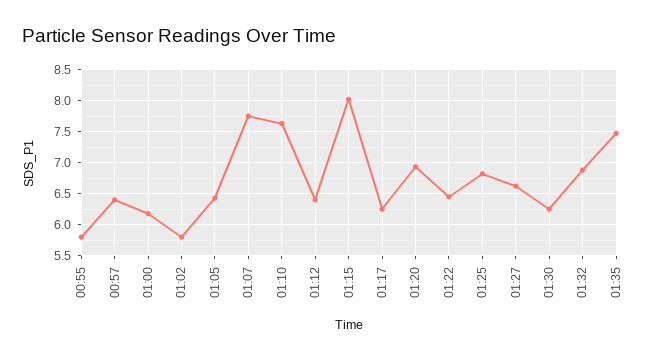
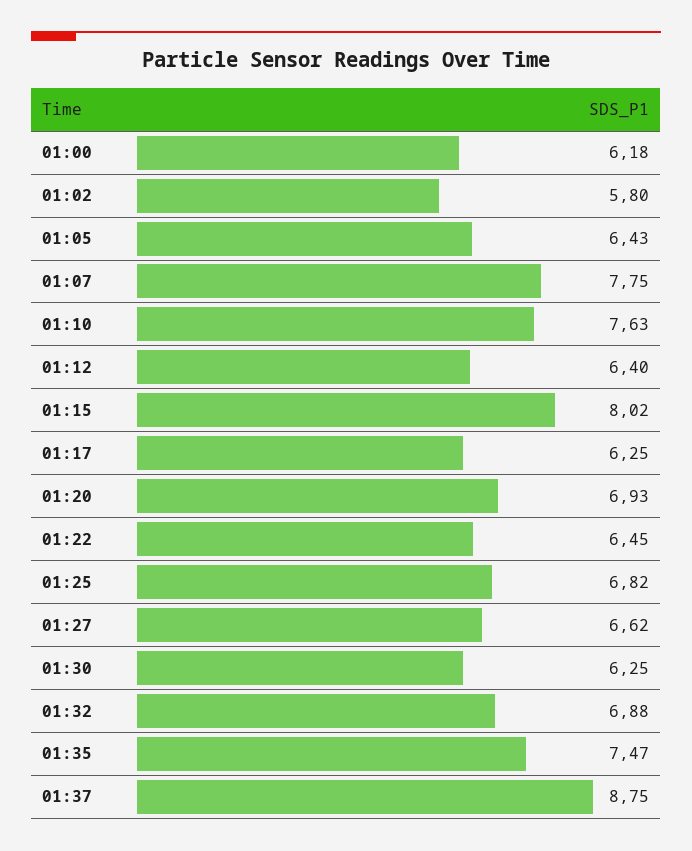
00:55: 5.8 -> none
00:57: 6.4 -> none
01:37: none -> 8.75

